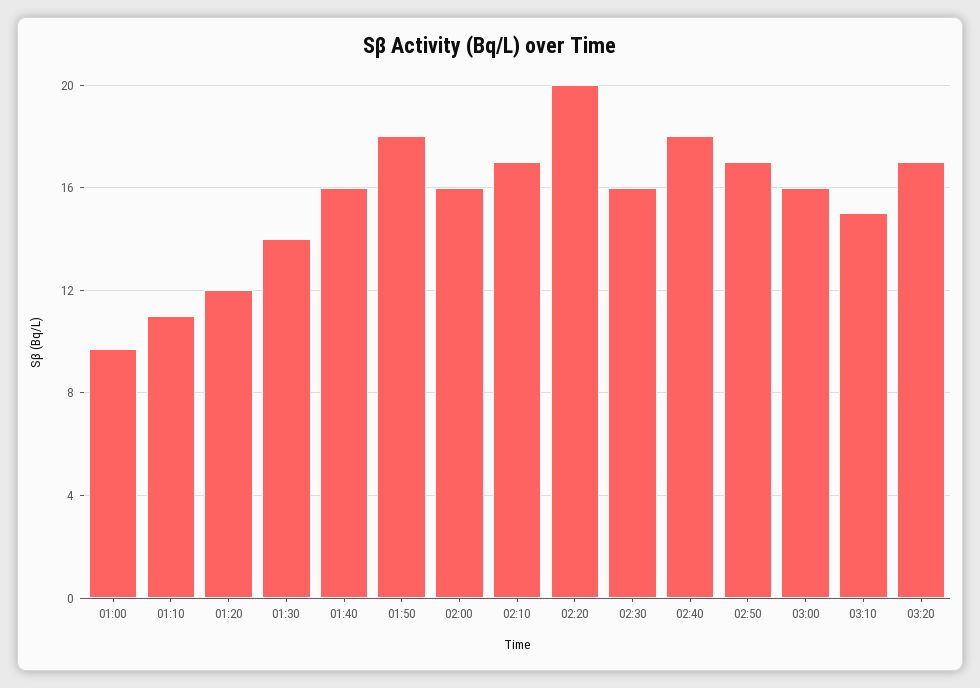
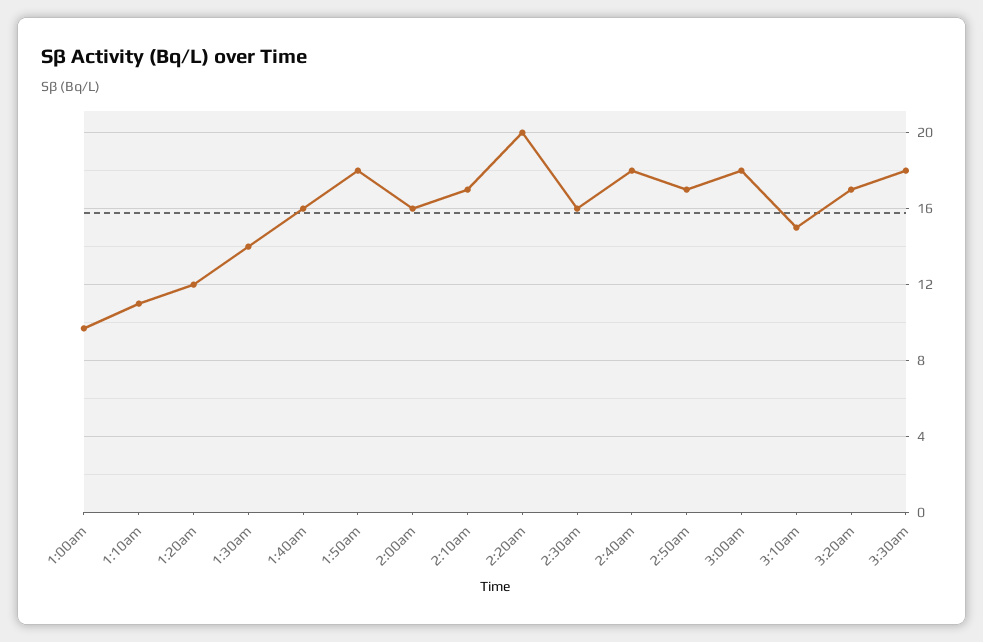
03:00: 16 -> 18
3:30am: none -> 18

